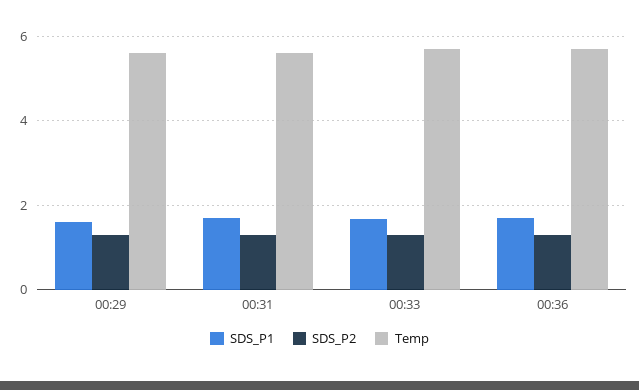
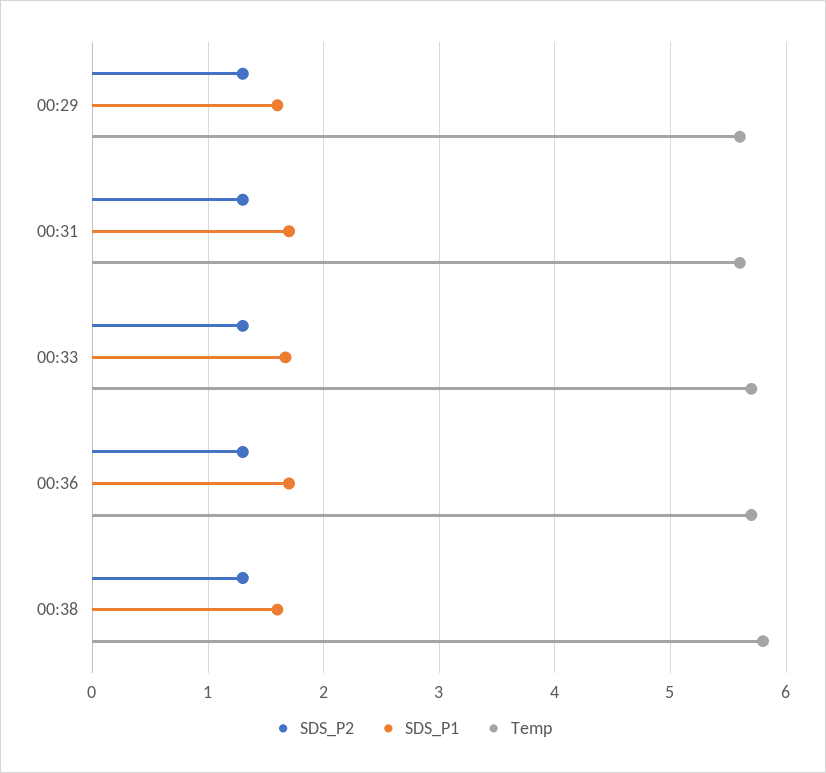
SDS_P2, 00:38: none -> 1.3
SDS_P1, 00:38: none -> 1.6
Temp, 00:38: none -> 5.8

